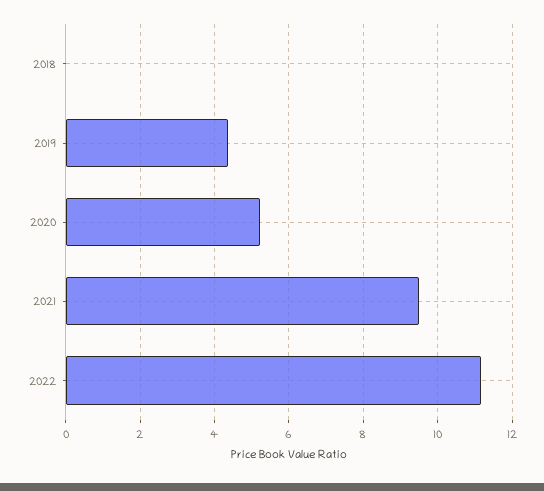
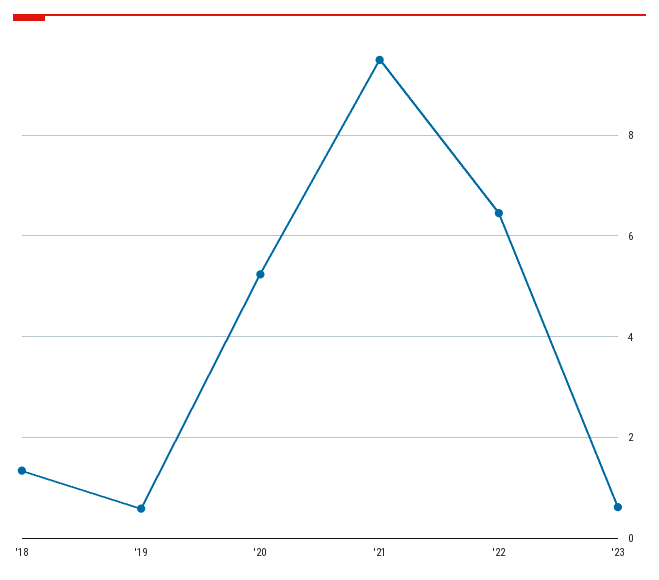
2018: 0 -> 1.4
2019: 4.4 -> 0.6
2022: 11.2 -> 6.4
'23: none -> 0.6

